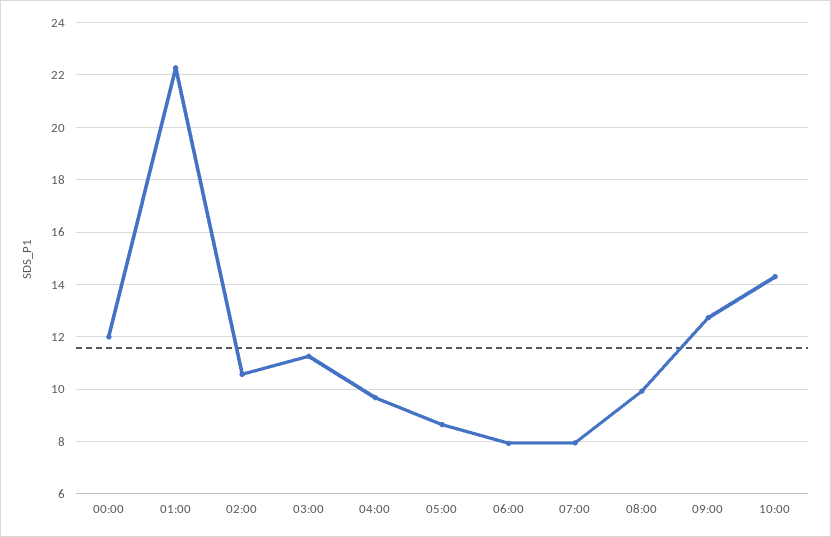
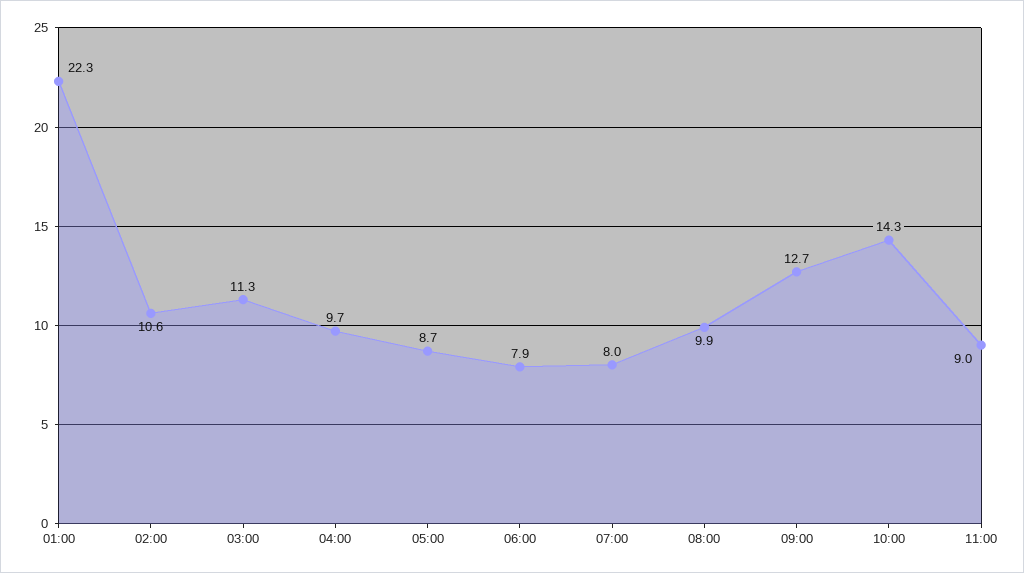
00:00: 12 -> none
11:00: none -> 9

